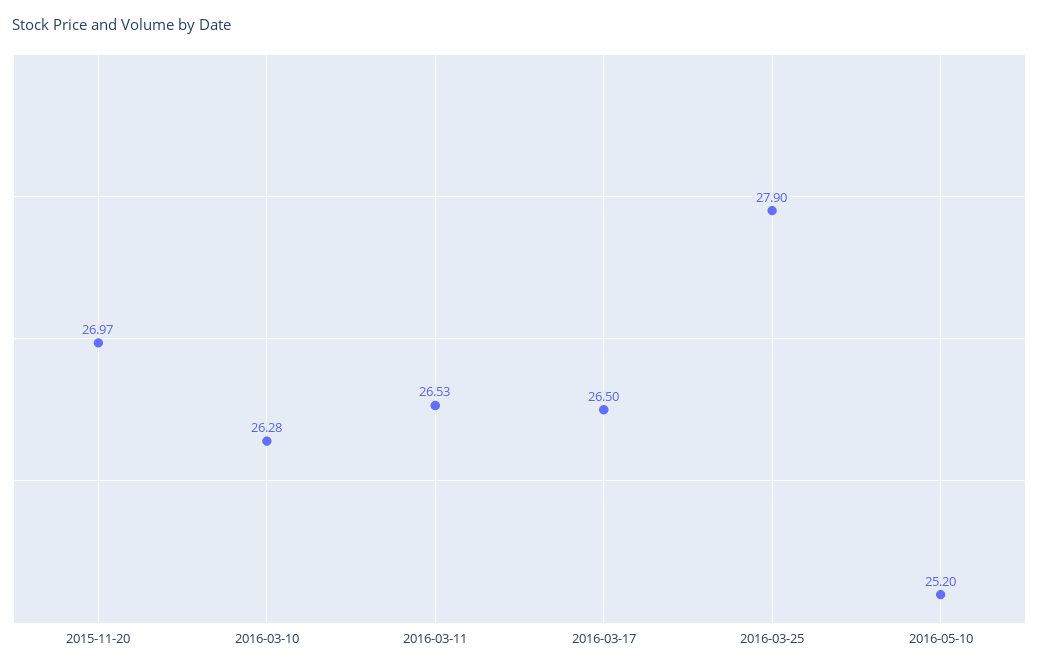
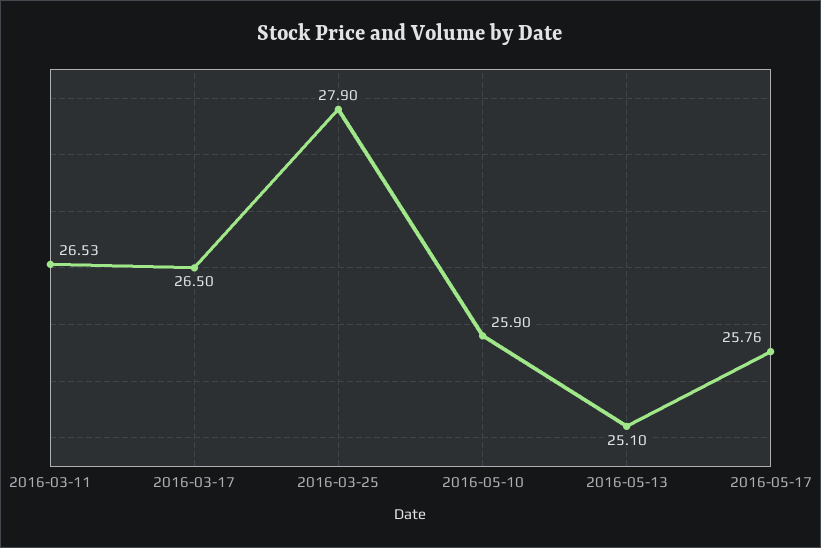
2015-11-20: 26.97 -> none
2016-03-10: 26.28 -> none
2016-05-10: 25.2 -> 25.9
2016-05-13: none -> 25.1
2016-05-17: none -> 25.76

